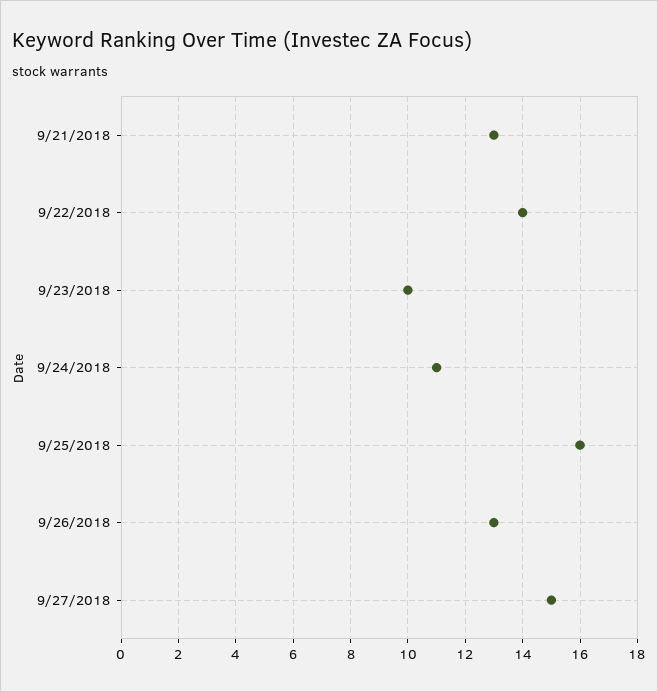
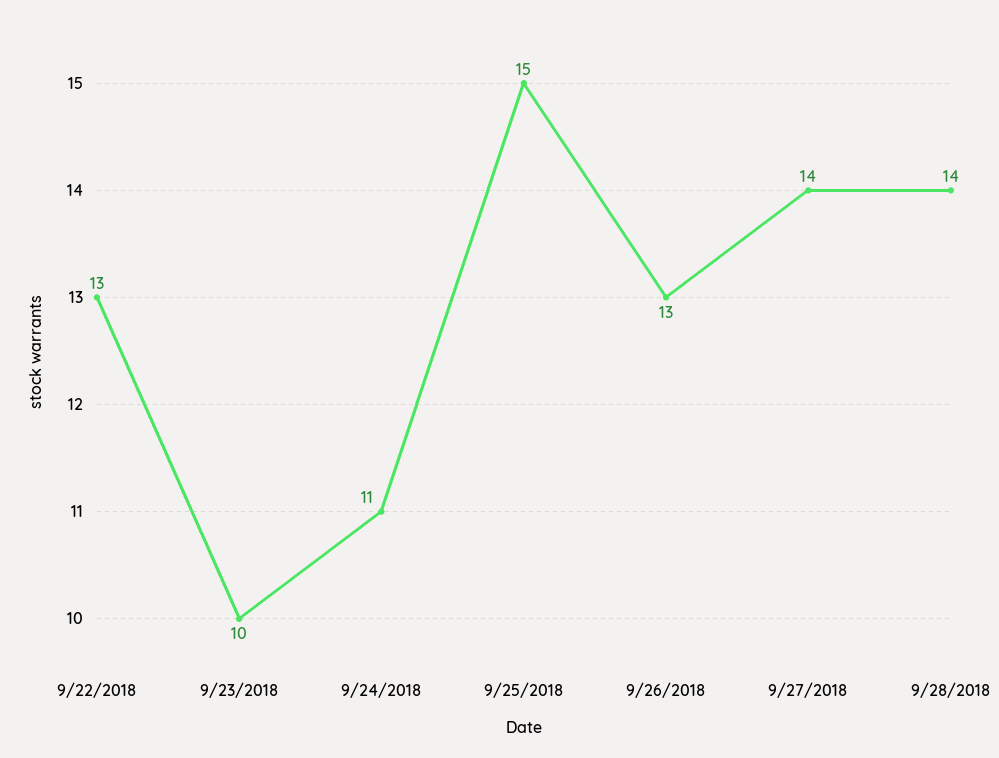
9/21/2018: 13 -> none
9/22/2018: 14 -> 13
9/25/2018: 16 -> 15
9/27/2018: 15 -> 14
9/28/2018: none -> 14

